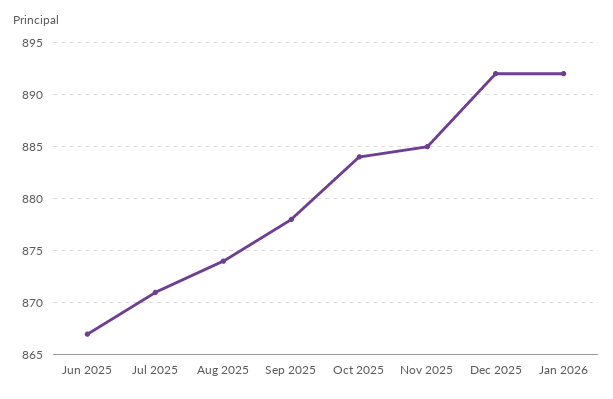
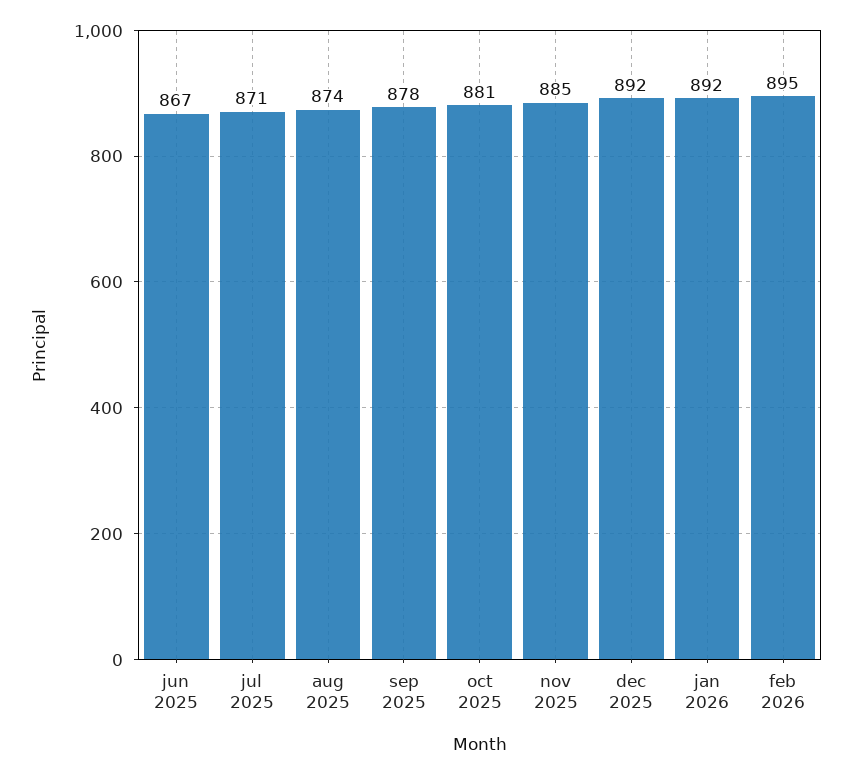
Oct 2025: 884 -> 881
feb 2026: none -> 895

